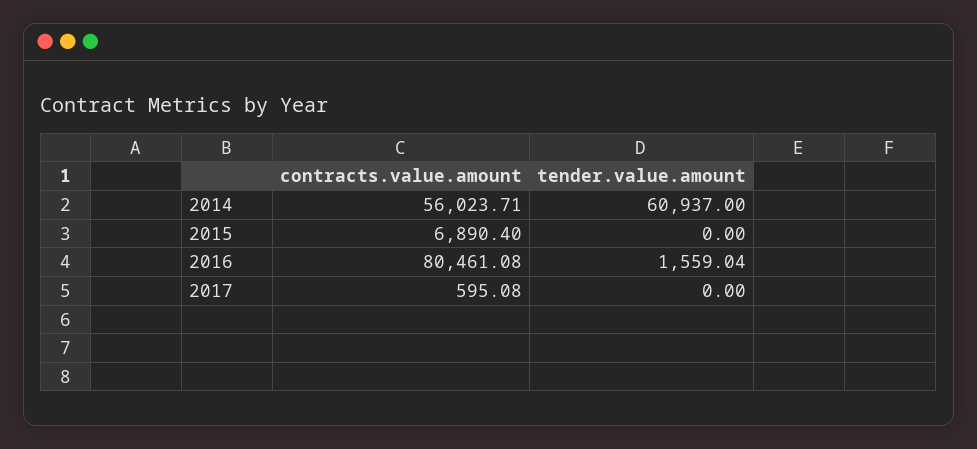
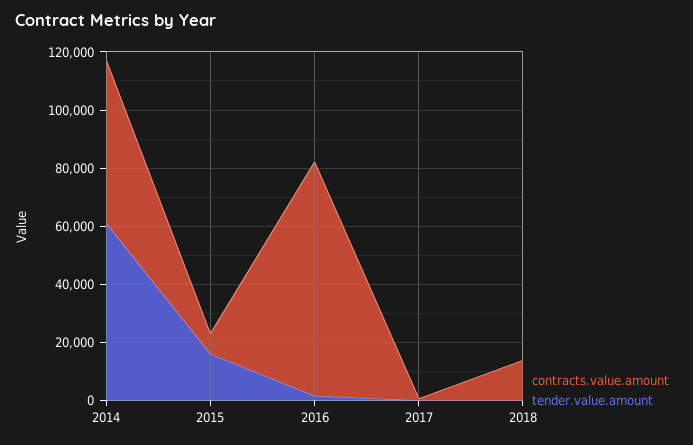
tender.value.amount, 2015: 0 -> 15000
contracts.value.amount, 2018: none -> 15000
tender.value.amount, 2018: none -> 0

